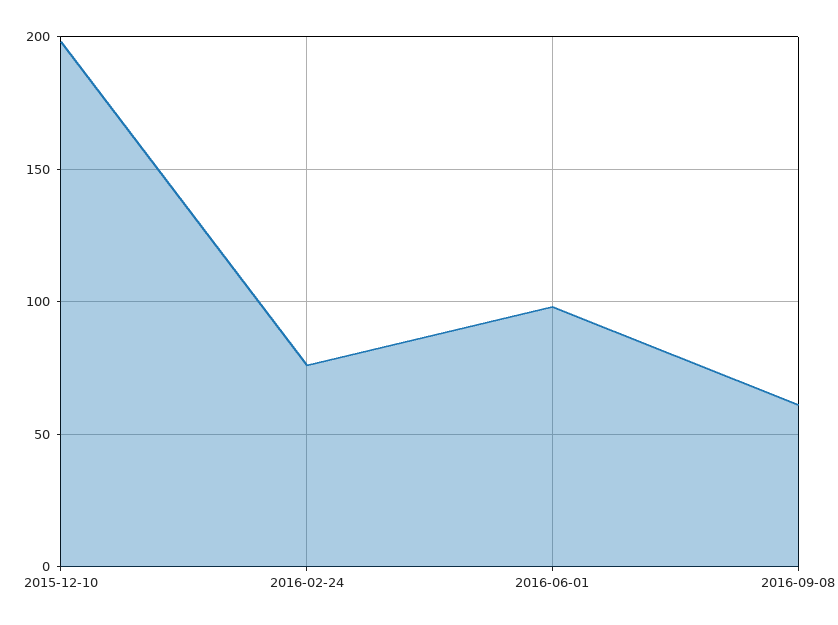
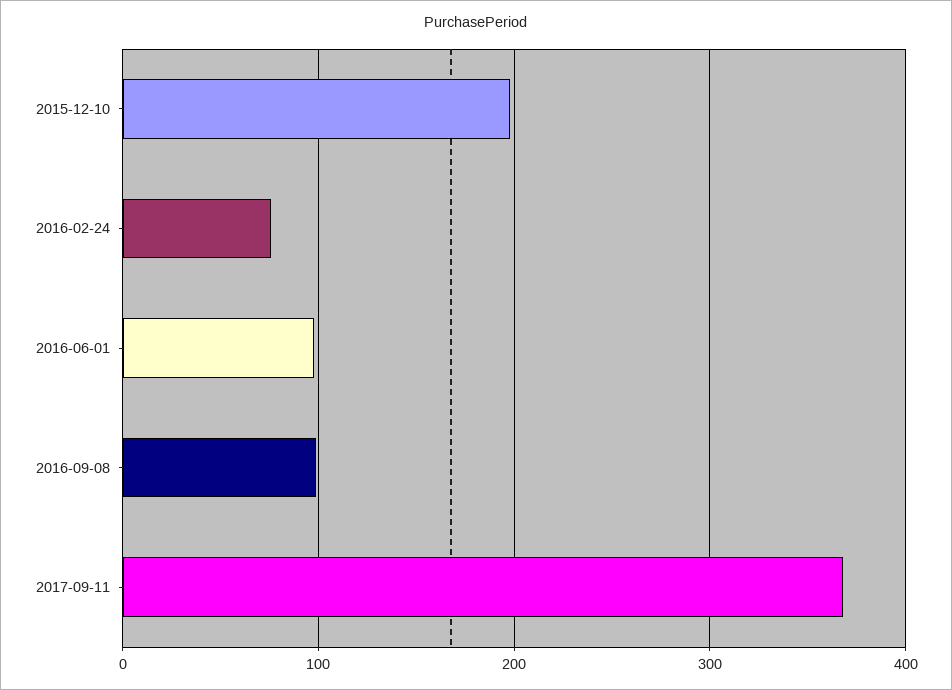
2016-09-08: 60 -> 100
2017-09-11: none -> 370

